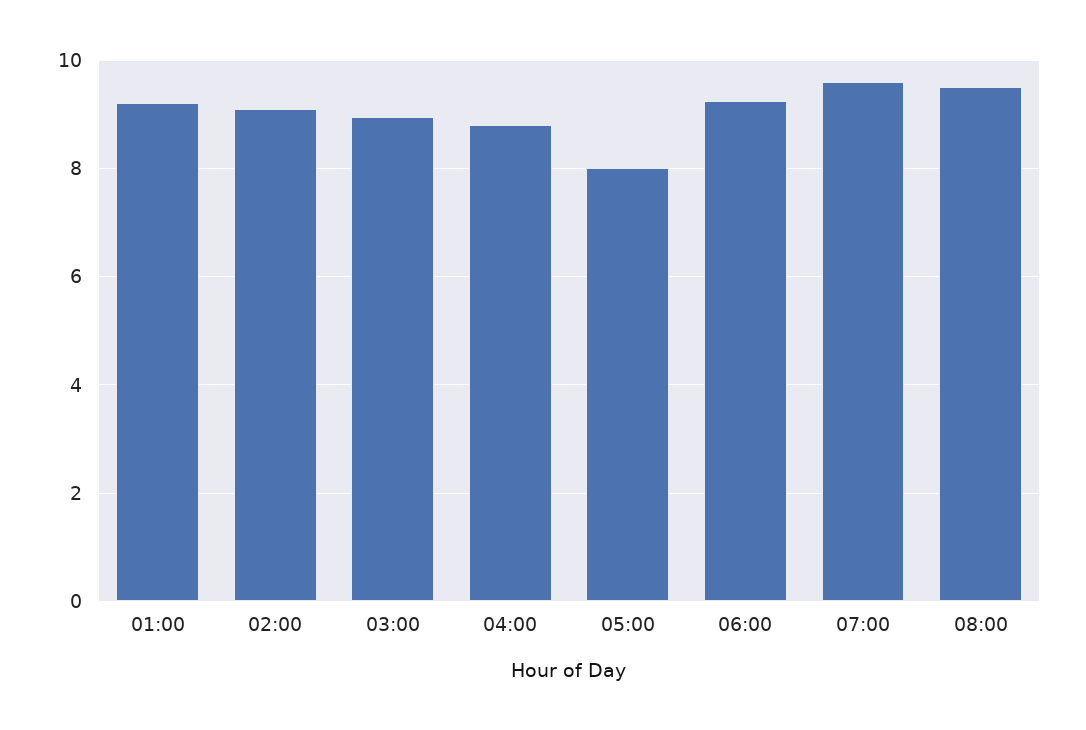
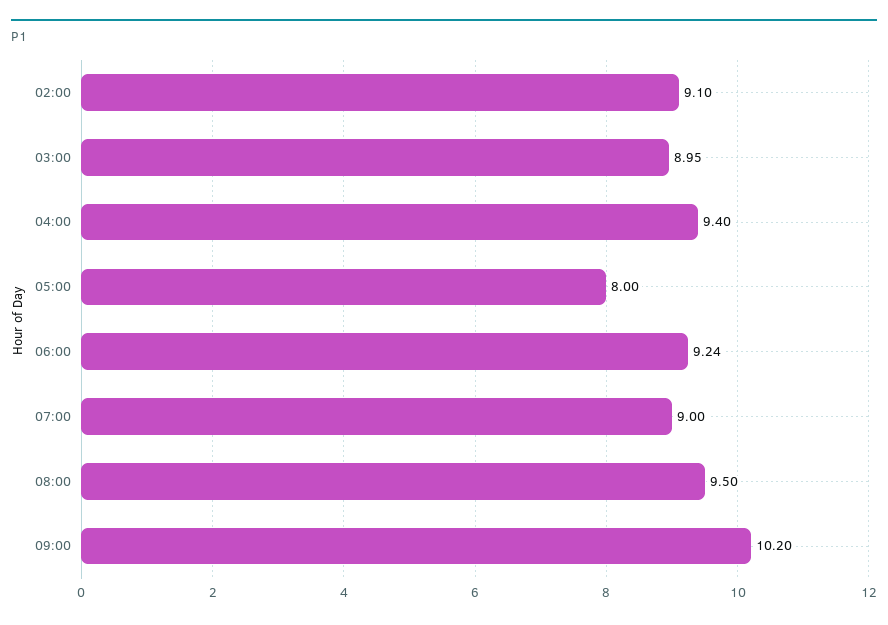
01:00: 9.2 -> none
04:00: 8.8 -> 9.4
07:00: 9.6 -> 9
09:00: none -> 10.2

